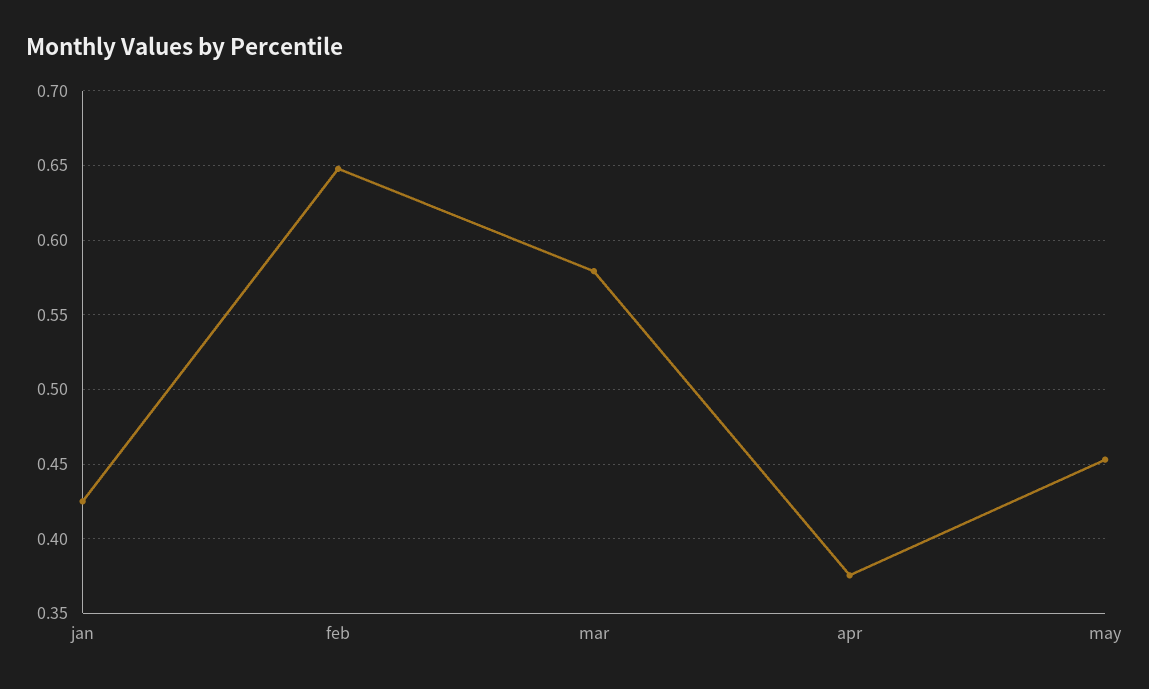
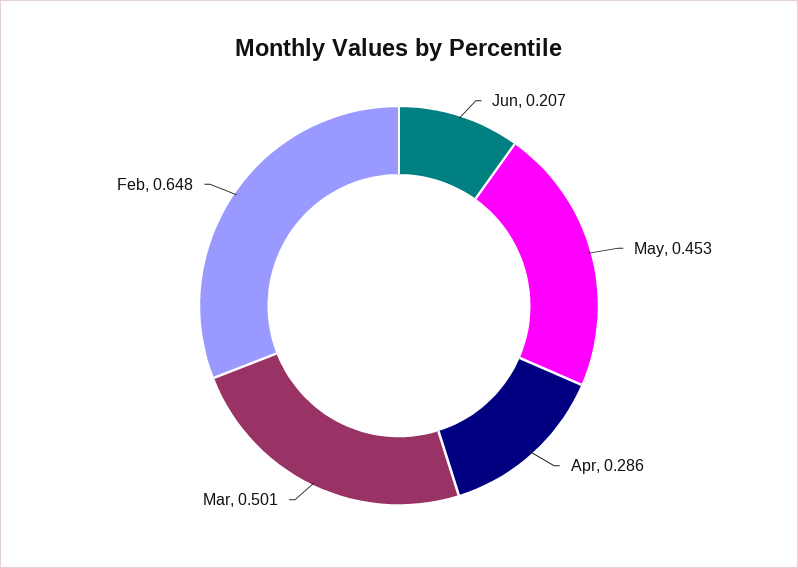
jan: 0.425 -> none
mar: 0.58 -> 0.501
apr: 0.375 -> 0.286
Jun: none -> 0.207

